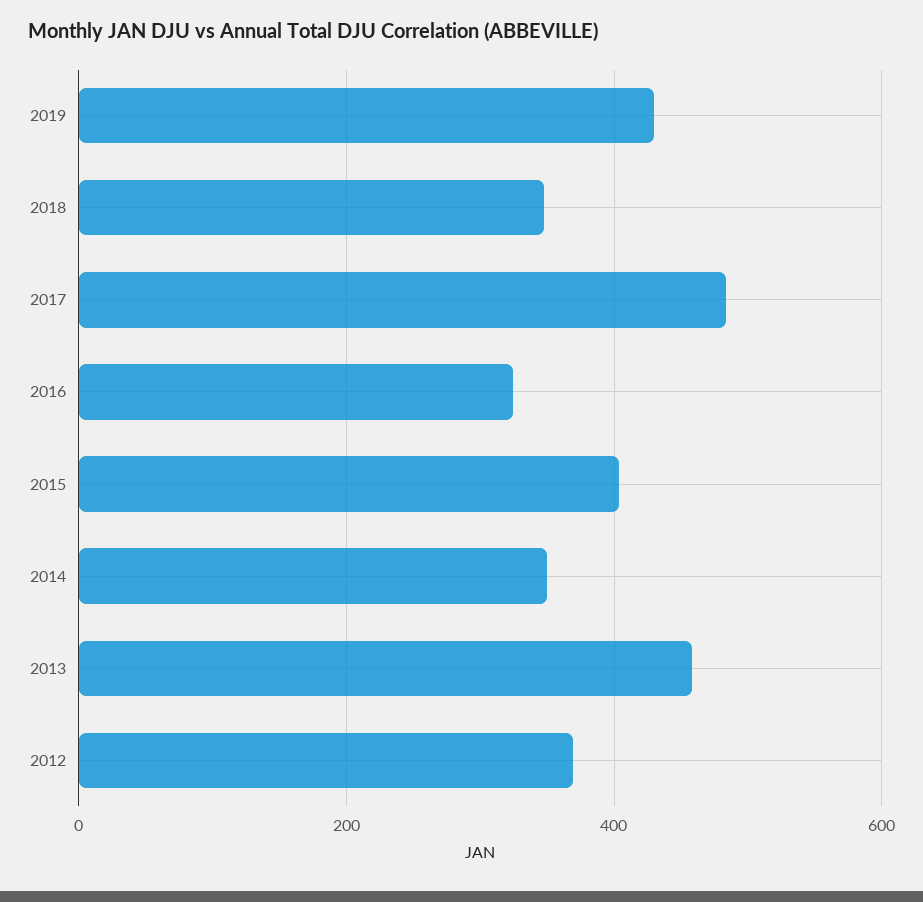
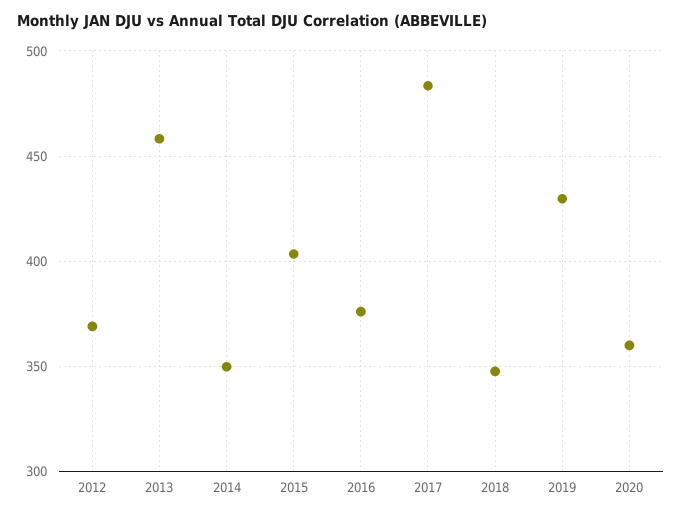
2016: 320 -> 375
2020: none -> 360

